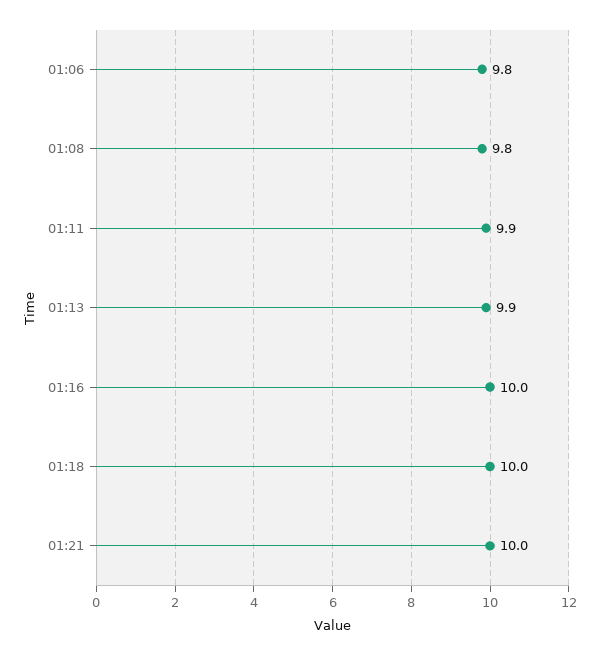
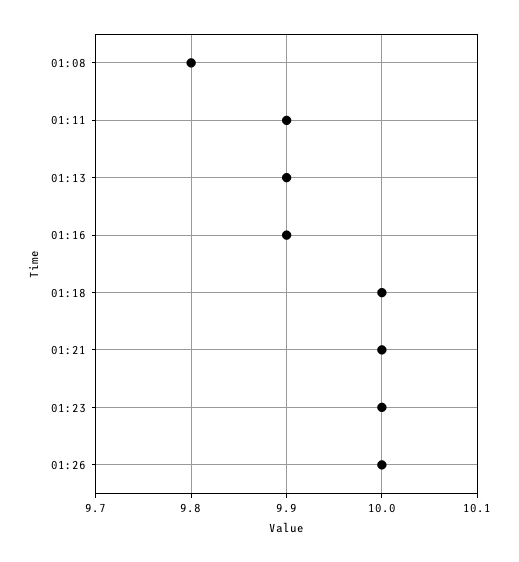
01:06: 9.8 -> none
01:16: 10 -> 9.9
01:23: none -> 10
01:26: none -> 10

